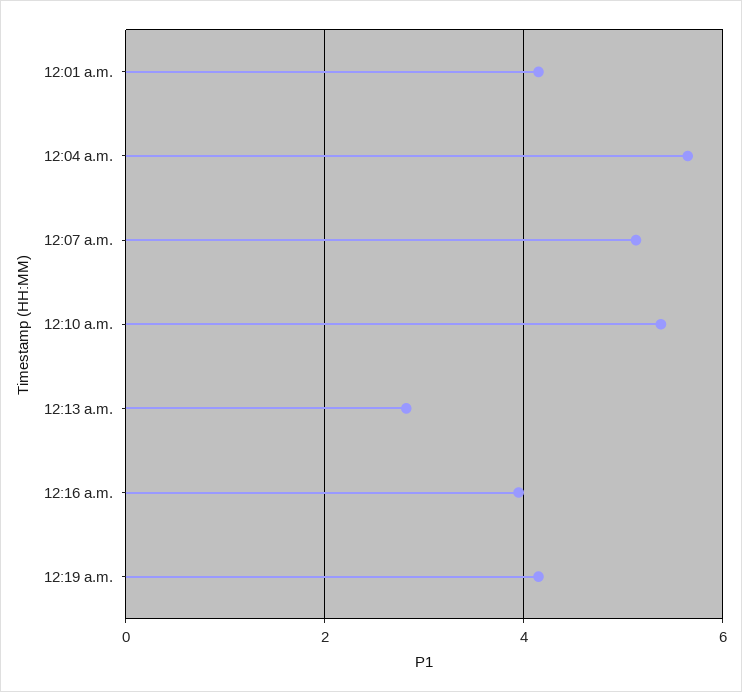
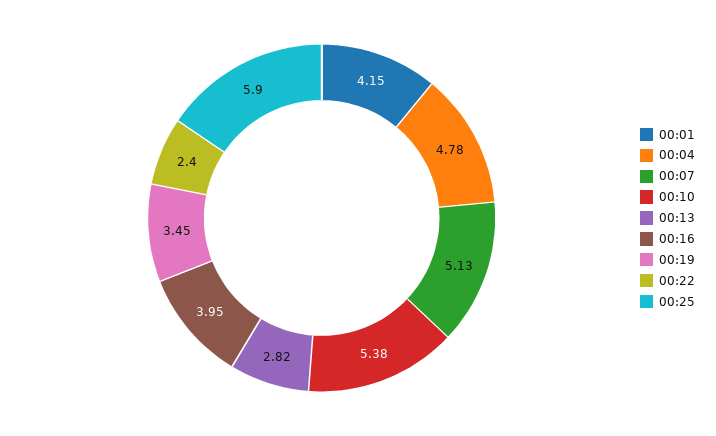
12:04 a.m.: 5.6 -> 4.78
12:19 a.m.: 4.2 -> 3.45
00:22: none -> 2.4
00:25: none -> 5.9

